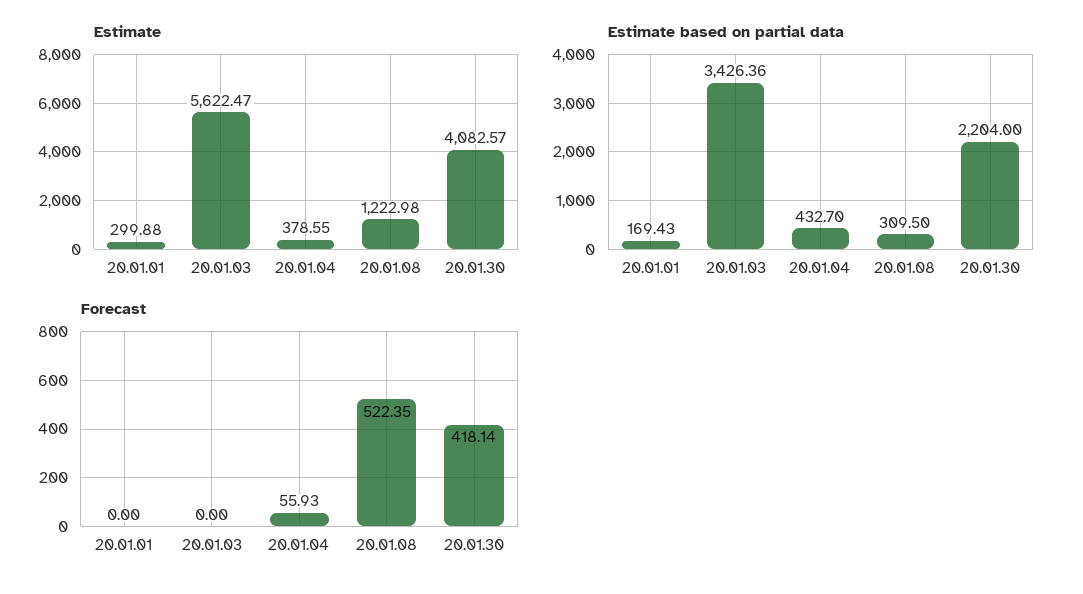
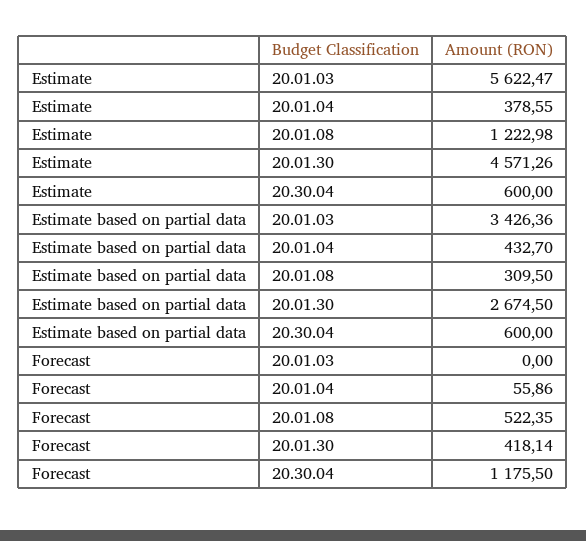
Estimate, 20.01.01: 299.88 -> none
Estimate, 20.01.30: 4082.57 -> 4571.26
Estimate based on partial data, 20.01.01: 169.43 -> none
Estimate based on partial data, 20.01.30: 2204 -> 2674.5
Forecast, 20.01.01: 0 -> none
Forecast, 20.01.04: 55.93 -> 55.86
Estimate, 20.30.04: none -> 600
Estimate based on partial data, 20.30.04: none -> 600
Forecast, 20.30.04: none -> 1175.5

